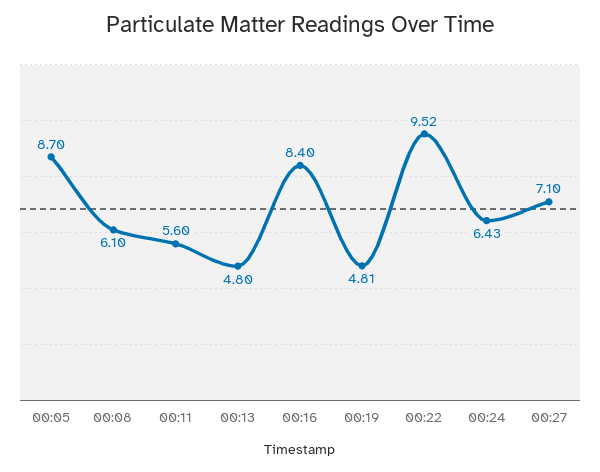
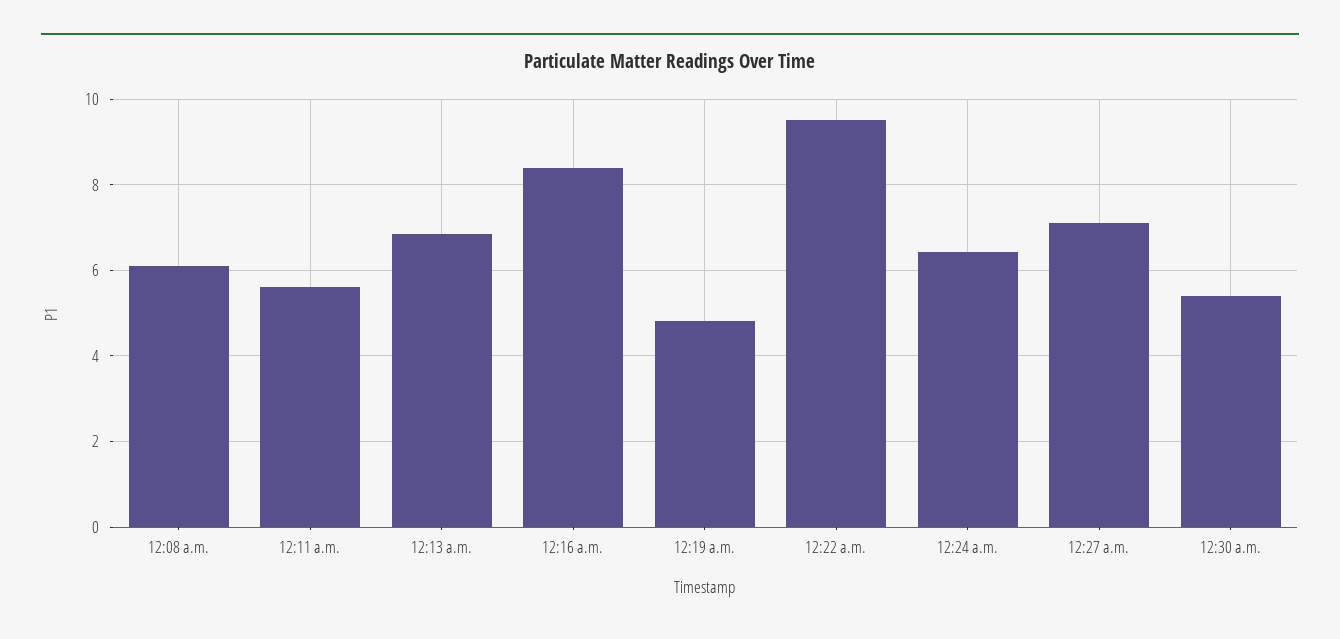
00:05: 8.7 -> none
00:13: 4.8 -> 6.8
12:30 a.m.: none -> 5.4

